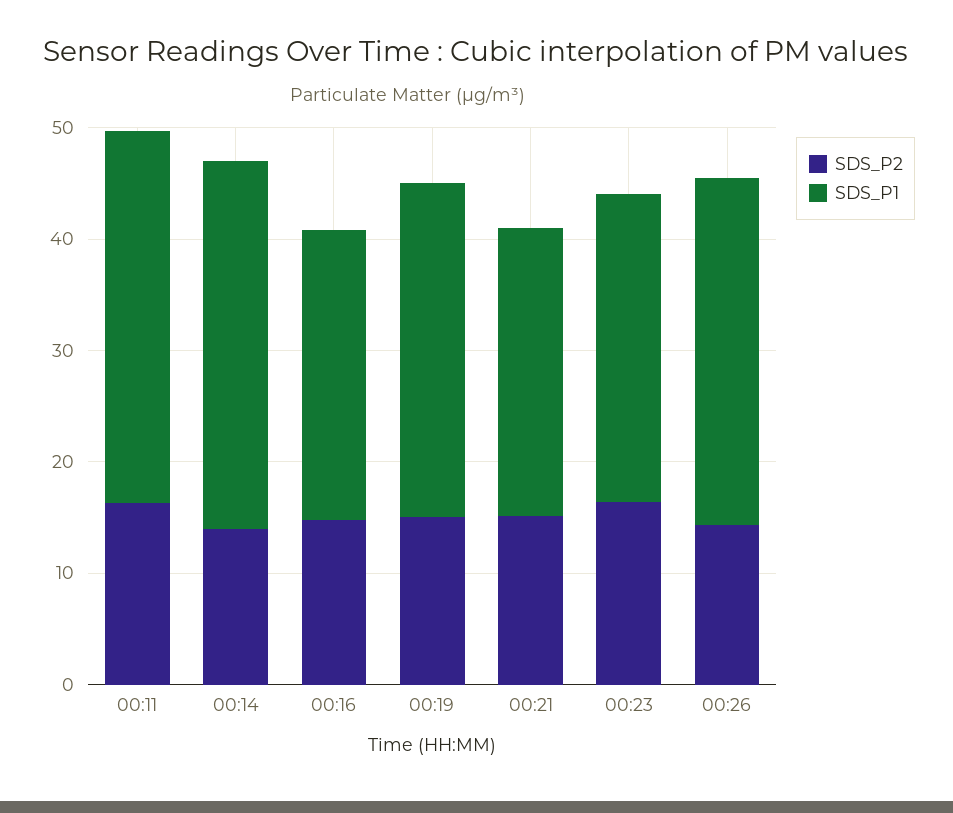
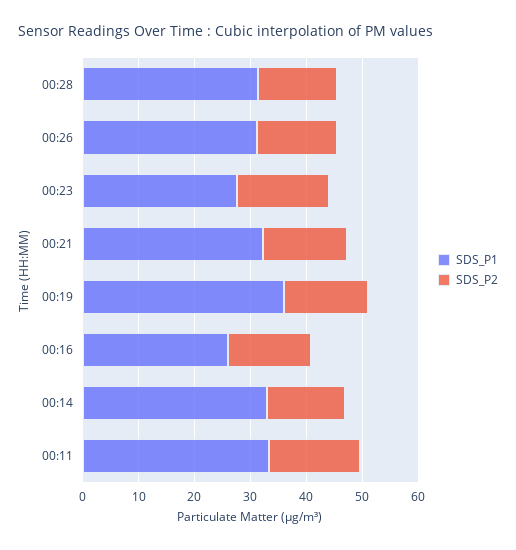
SDS_P1, 00:19: 30 -> 36
SDS_P1, 00:21: 26 -> 32
SDS_P1, 00:28: none -> 32
SDS_P2, 00:28: none -> 14

